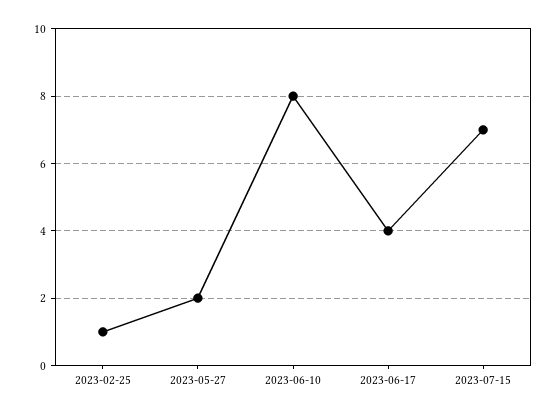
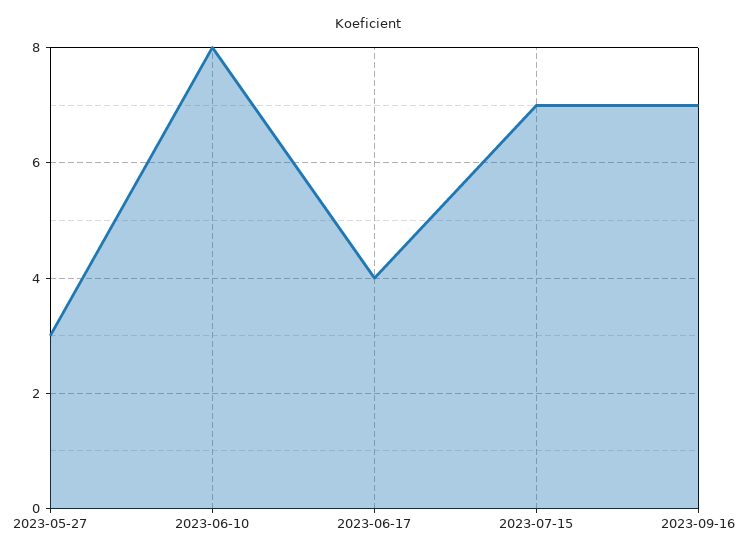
2023-02-25: 1 -> none
2023-05-27: 2 -> 3
2023-09-16: none -> 7

